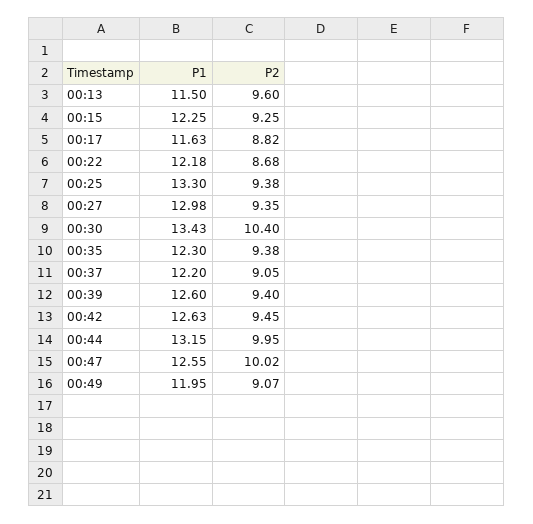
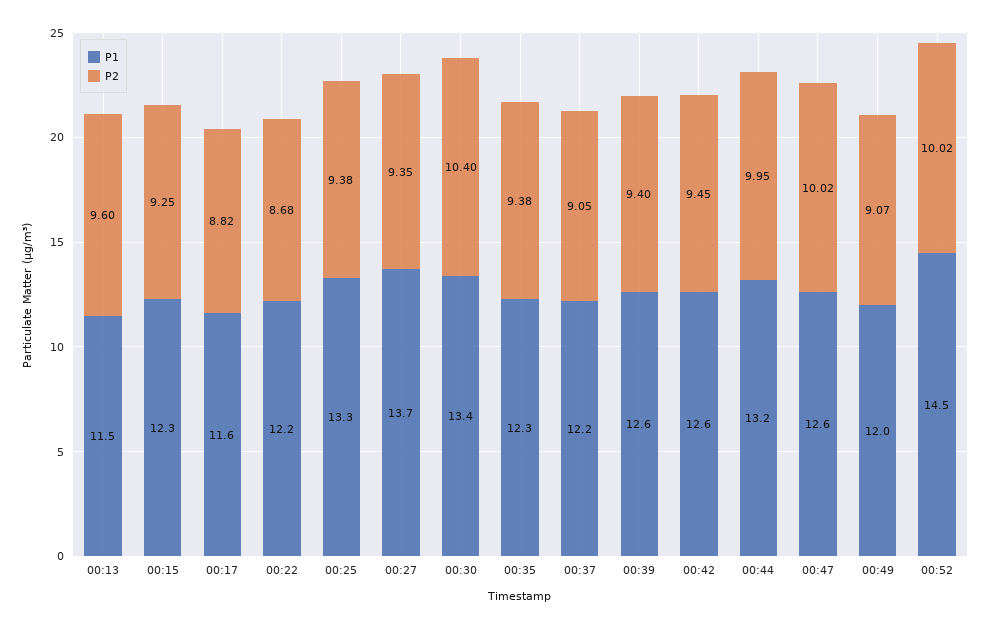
P1, 00:27: 12.98 -> 13.7
P1, 00:52: none -> 14.5
P2, 00:52: none -> 10.02

